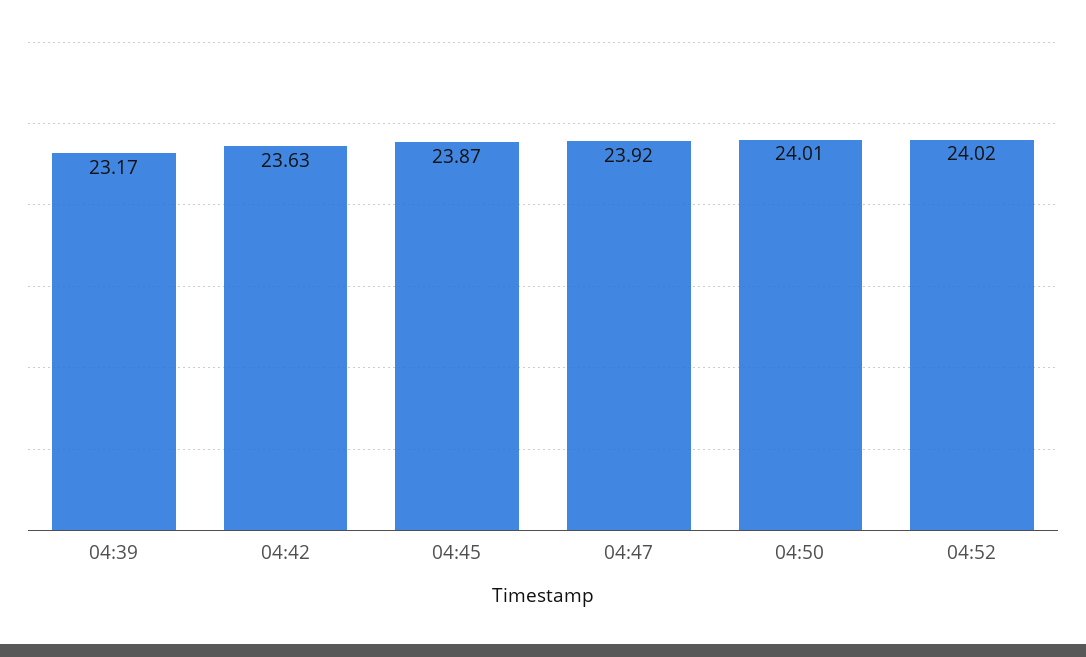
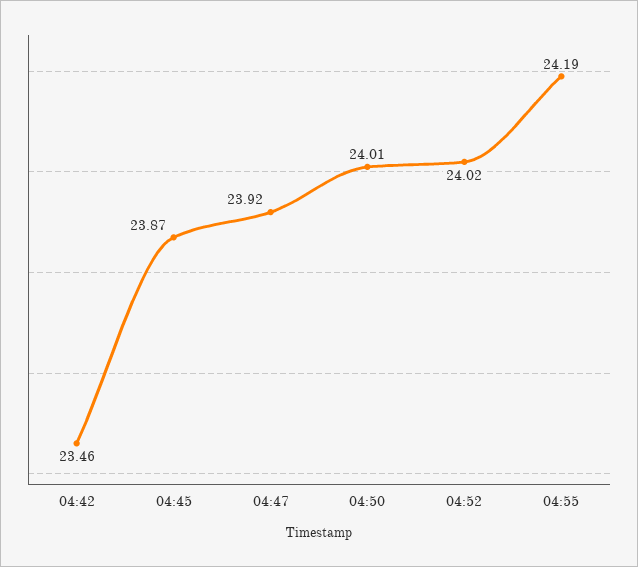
04:39: 23.17 -> none
04:42: 23.63 -> 23.46
04:55: none -> 24.19

